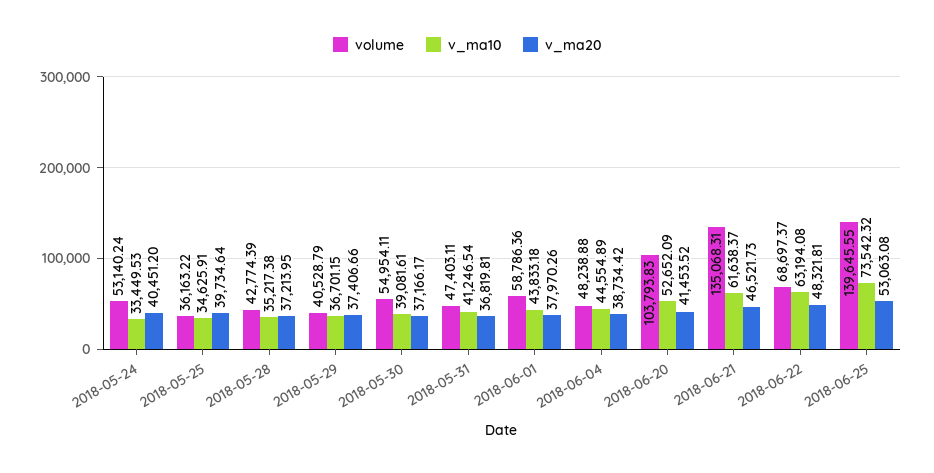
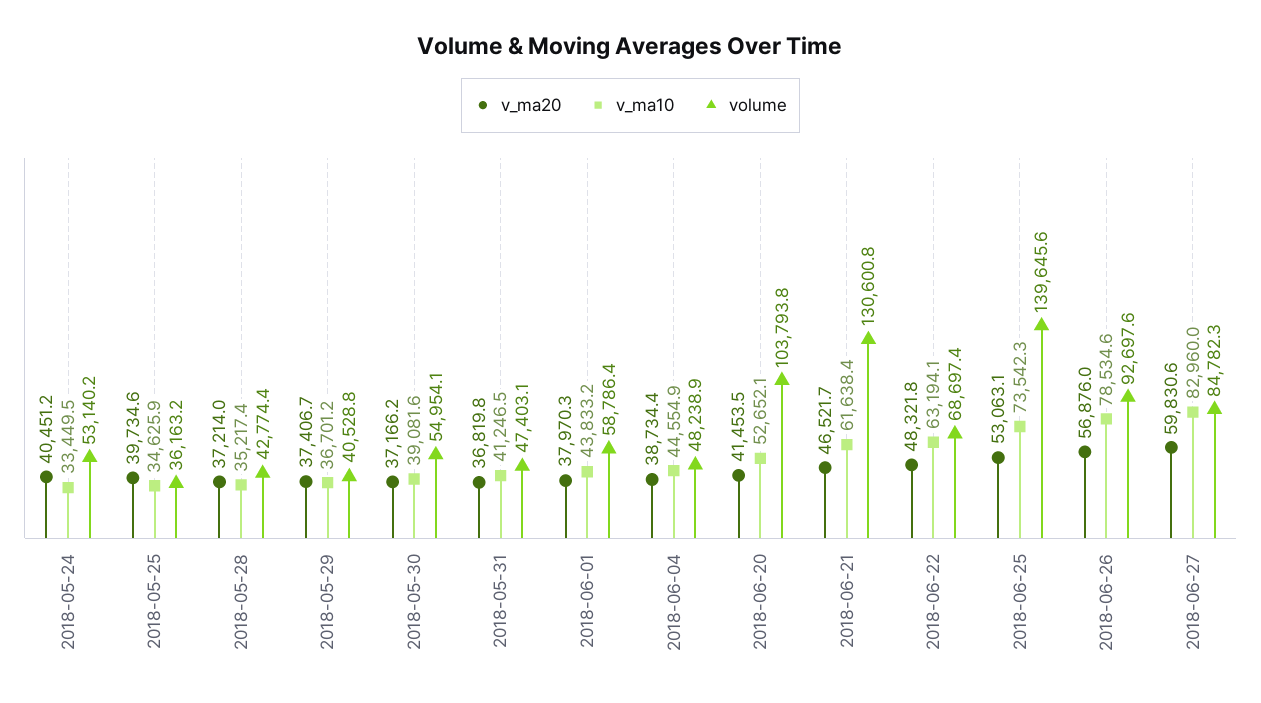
volume, 2018-06-21: 135068.31 -> 130600.8
v_ma20, 2018-06-26: none -> 56876
v_ma10, 2018-06-26: none -> 78534.6
volume, 2018-06-26: none -> 92697.6
v_ma20, 2018-06-27: none -> 59830.6
v_ma10, 2018-06-27: none -> 82960
volume, 2018-06-27: none -> 84782.3

